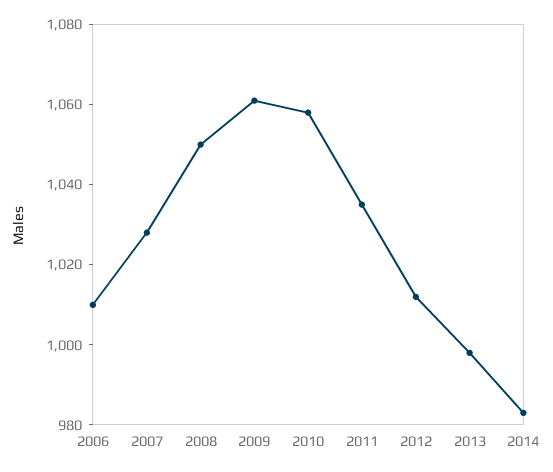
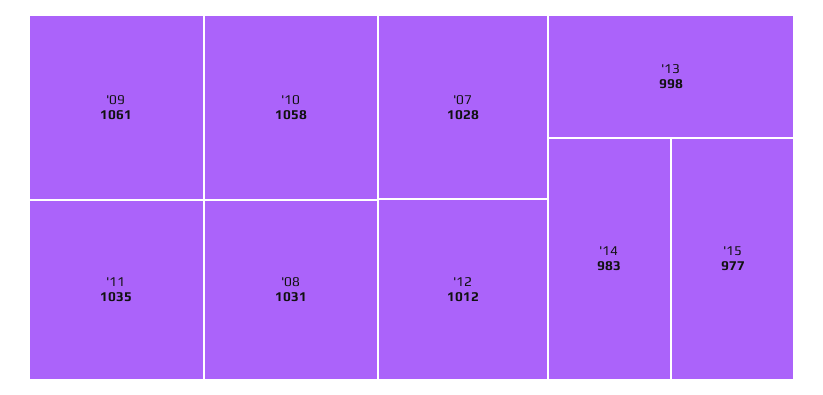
2006: 1010 -> none
2008: 1050 -> 1031
'15: none -> 977

